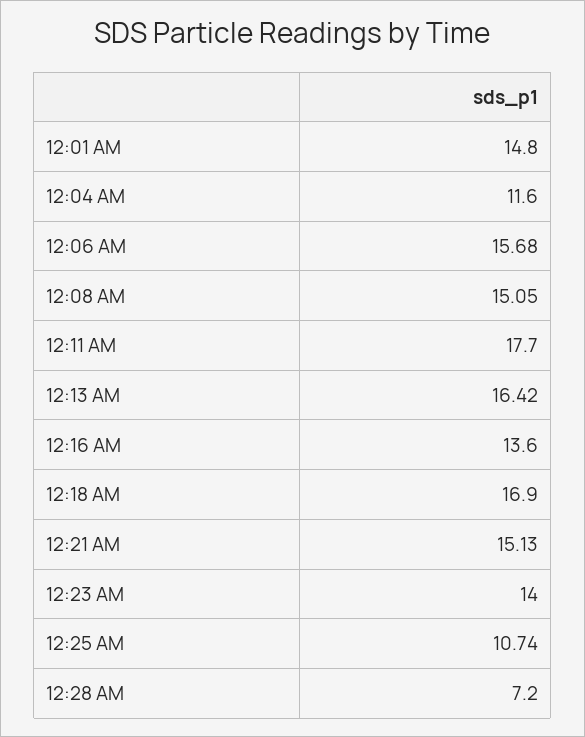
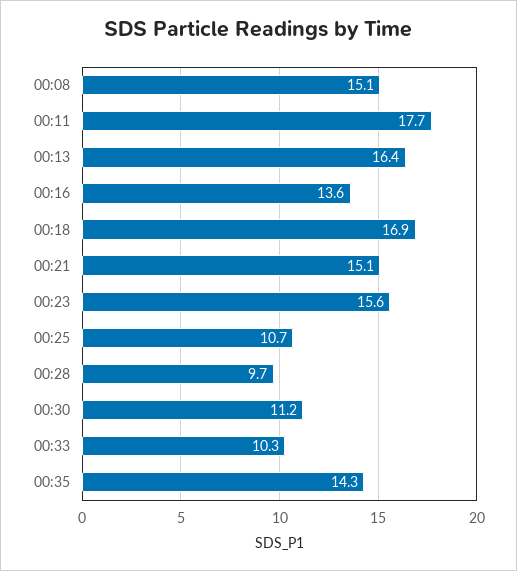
12:01 AM: 14.8 -> none
12:04 AM: 11.6 -> none
12:06 AM: 15.68 -> none
12:23 AM: 14 -> 15.6
12:28 AM: 7.2 -> 9.7
00:30: none -> 11.2
00:33: none -> 10.3
00:35: none -> 14.3

